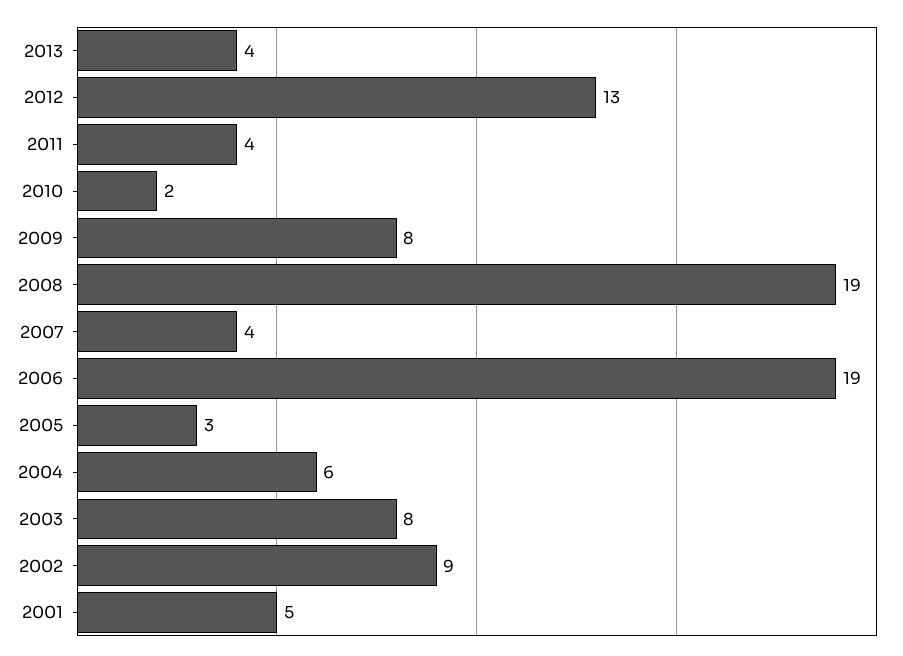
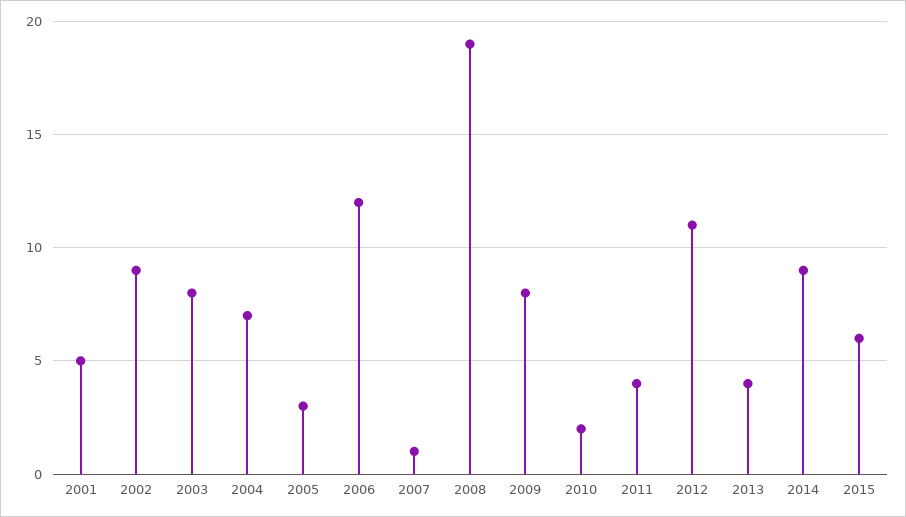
2012: 13 -> 11
2007: 4 -> 1
2006: 19 -> 12
2004: 6 -> 7
2014: none -> 9
2015: none -> 6

